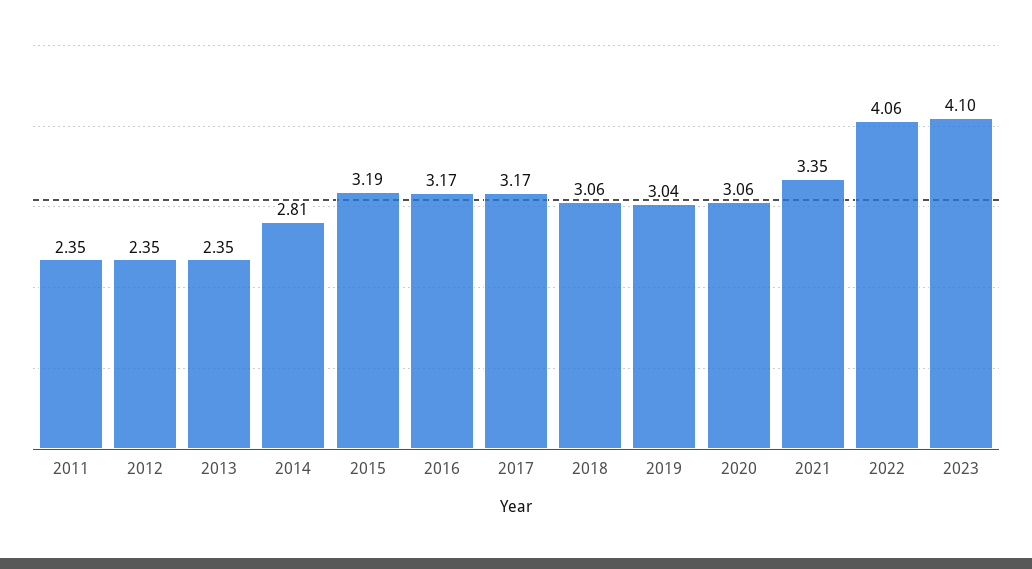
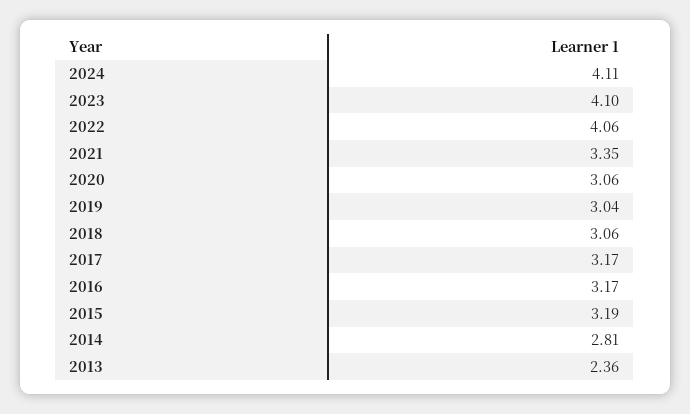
2011: 2.35 -> none
2012: 2.35 -> none
2013: 2.35 -> 2.36
2024: none -> 4.11

